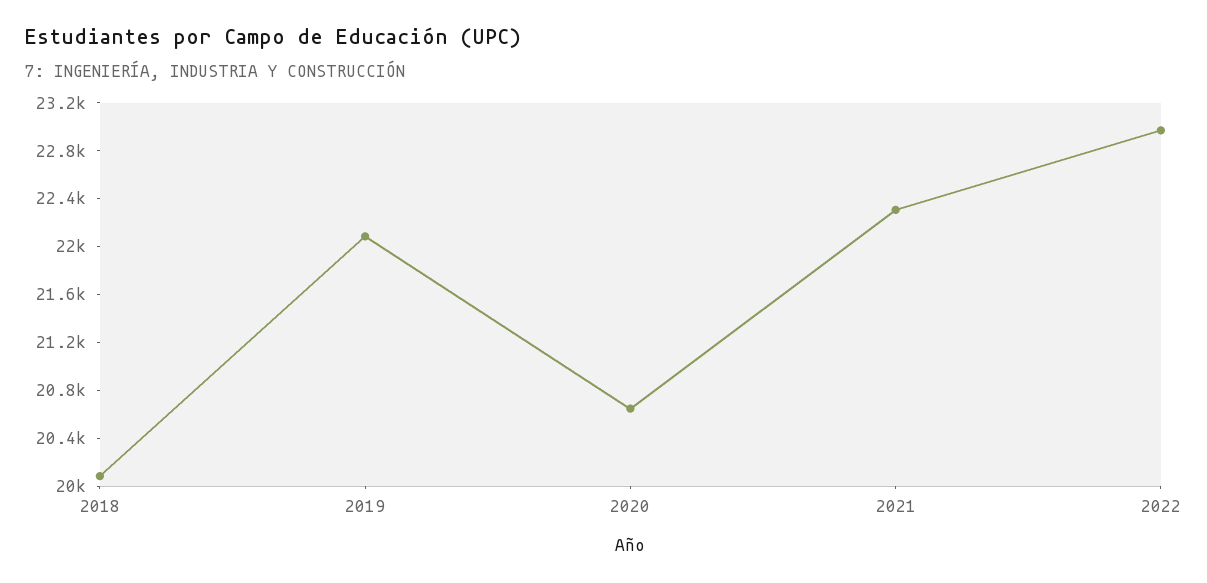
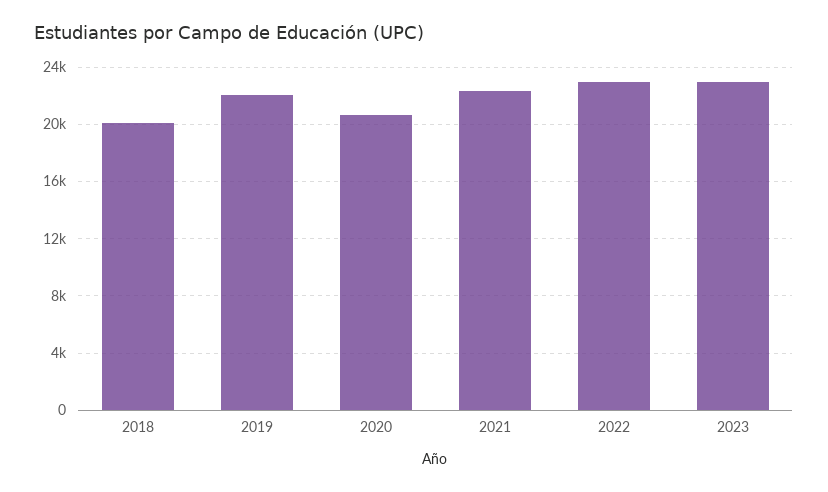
2023: none -> 23000

